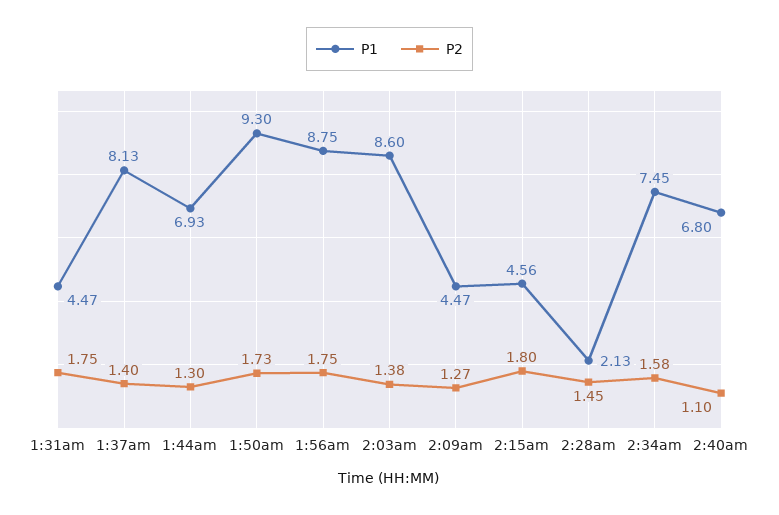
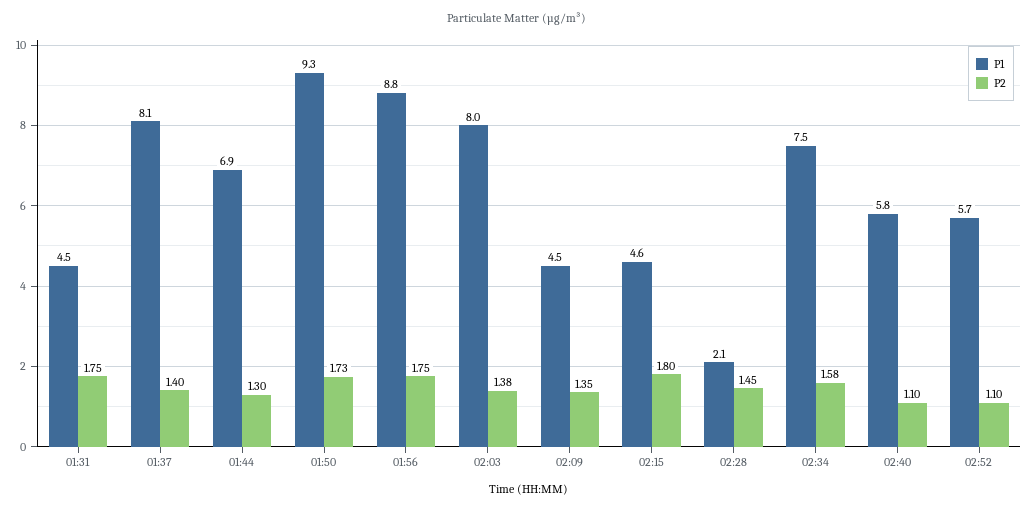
P1, 2:03am: 8.6 -> 8
P2, 2:09am: 1.27 -> 1.35
P1, 2:40am: 6.8 -> 5.8
P1, 02:52: none -> 5.7
P2, 02:52: none -> 1.1

